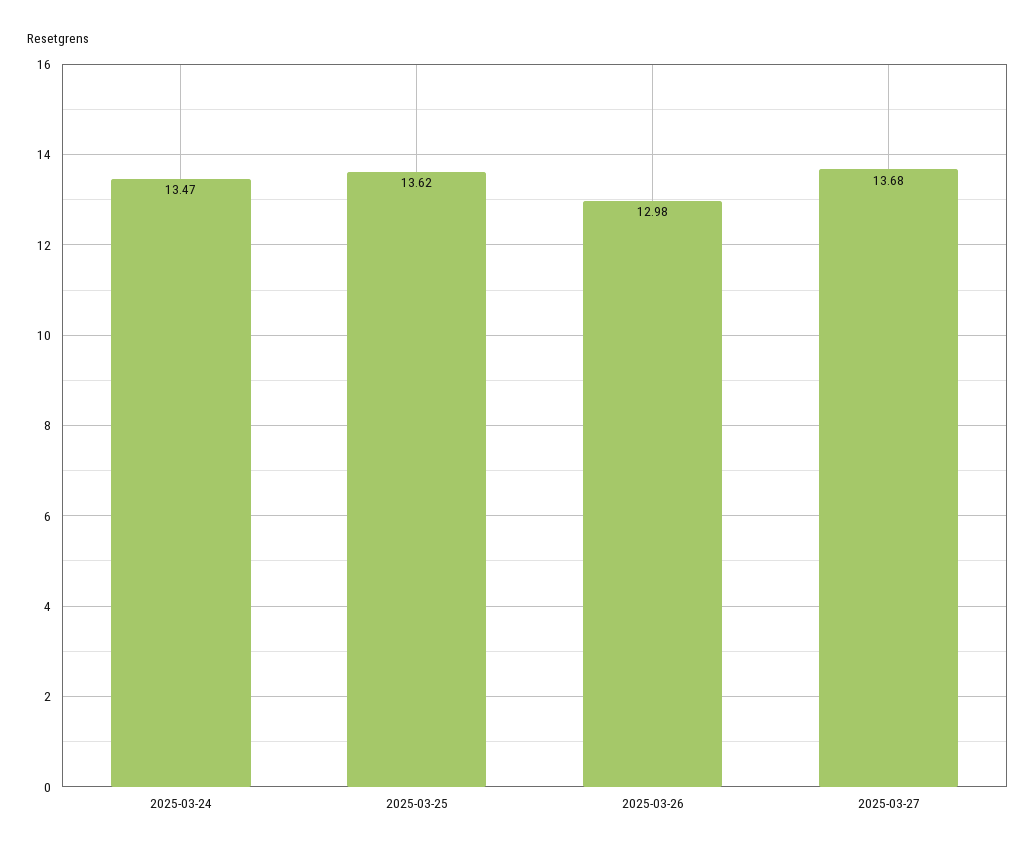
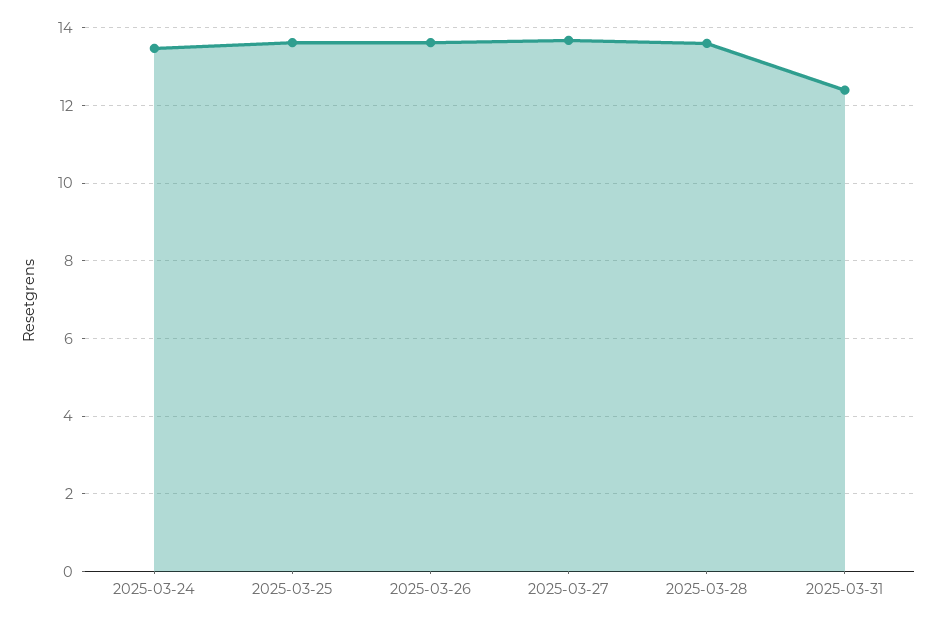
2025-03-26: 12.98 -> 13.6
2025-03-28: none -> 13.6
2025-03-31: none -> 12.4

